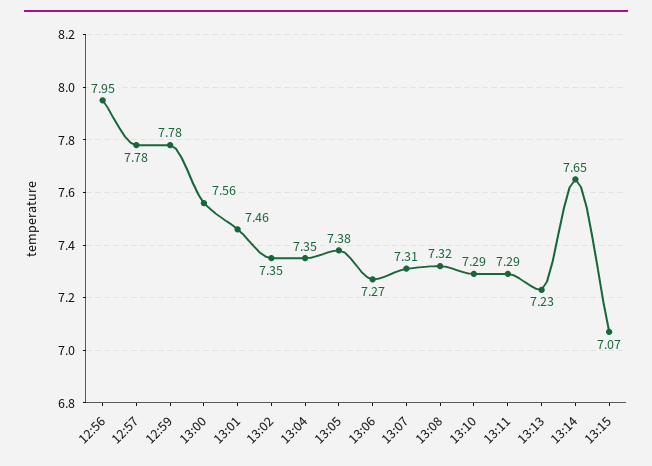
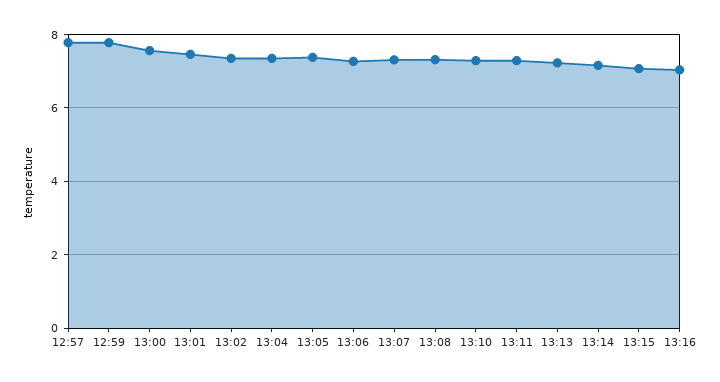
12:56: 7.95 -> none
13:14: 7.65 -> 7.2
13:16: none -> 7

